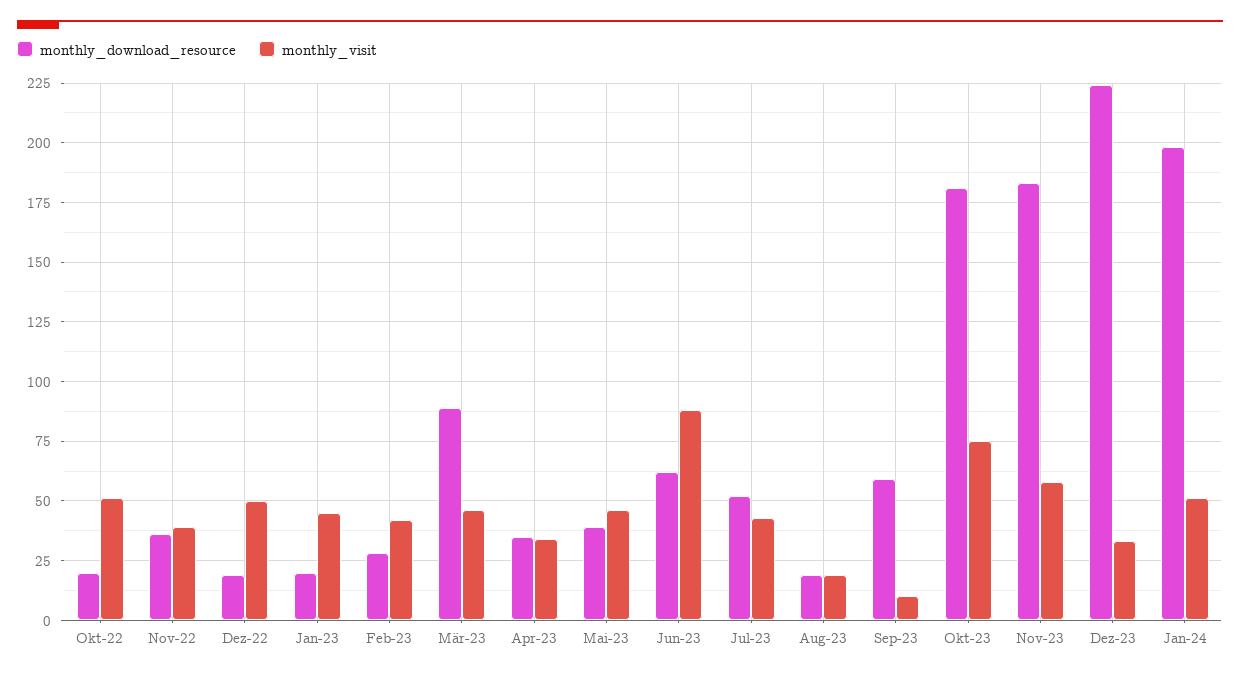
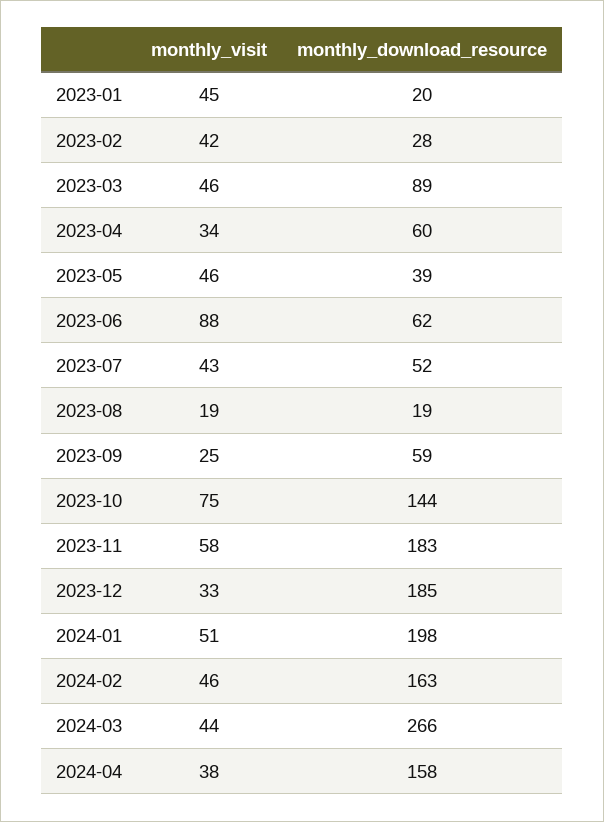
monthly_download_resource, Okt-22: 20 -> none
monthly_visit, Okt-22: 50 -> none
monthly_download_resource, Nov-22: 35 -> none
monthly_visit, Nov-22: 40 -> none
monthly_download_resource, Dez-22: 20 -> none
monthly_visit, Dez-22: 50 -> none
monthly_download_resource, Apr-23: 35 -> 60
monthly_visit, Sep-23: 10 -> 25
monthly_download_resource, Okt-23: 180 -> 144
monthly_download_resource, Dez-23: 225 -> 185
monthly_visit, 2024-02: none -> 46
monthly_download_resource, 2024-02: none -> 163
monthly_visit, 2024-03: none -> 44
monthly_download_resource, 2024-03: none -> 266
monthly_visit, 2024-04: none -> 38
monthly_download_resource, 2024-04: none -> 158

